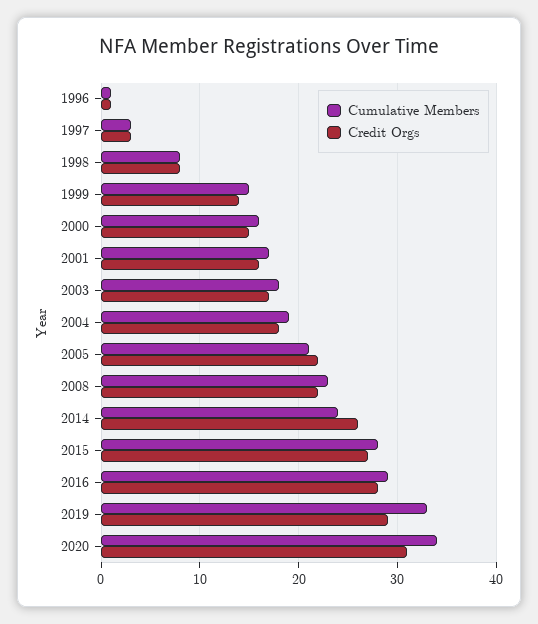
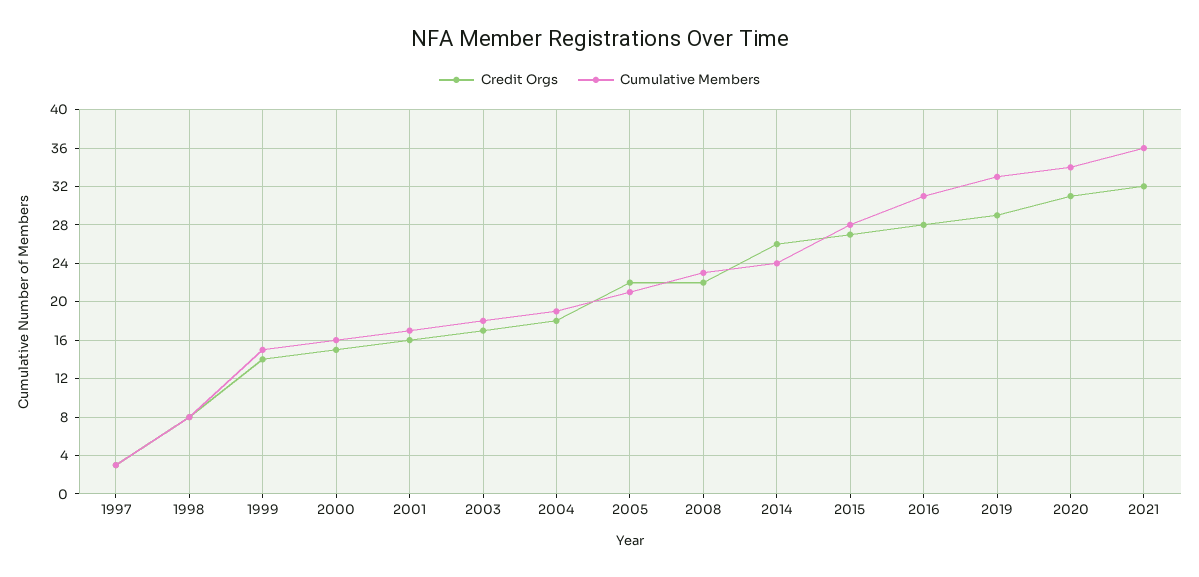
Cumulative Members, 1996: 1 -> none
Credit Orgs, 1996: 1 -> none
Cumulative Members, 2016: 29 -> 31
Credit Orgs, 2021: none -> 32
Cumulative Members, 2021: none -> 36

